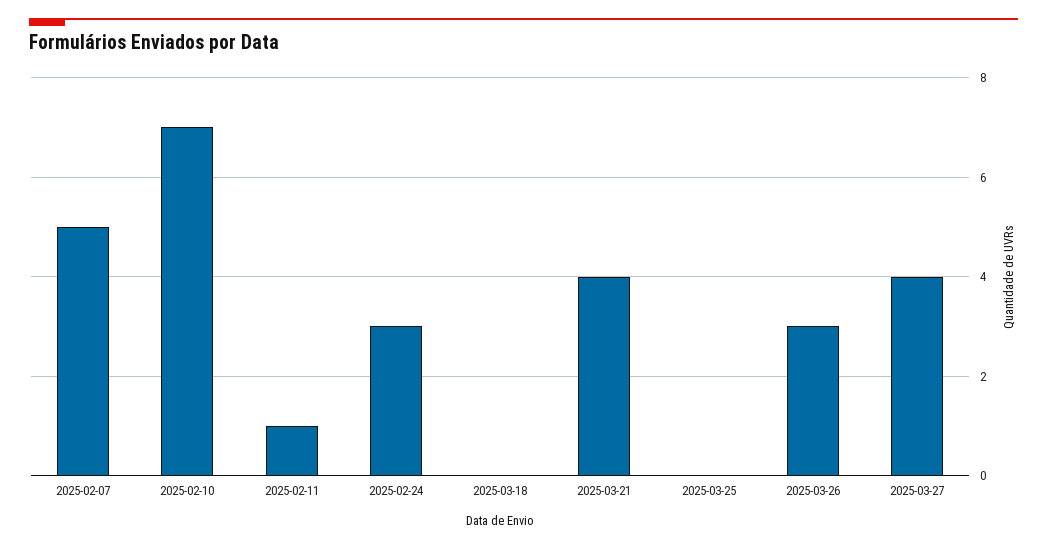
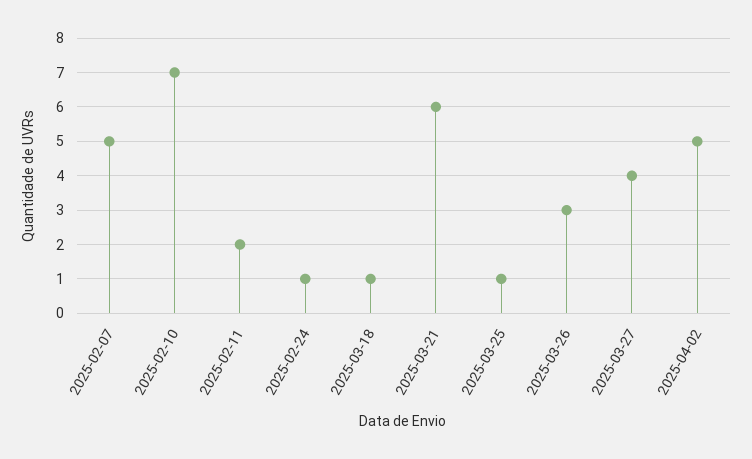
2025-02-11: 1 -> 2
2025-02-24: 3 -> 1
2025-03-18: 0 -> 1
2025-03-21: 4 -> 6
2025-03-25: 0 -> 1
2025-04-02: none -> 5

